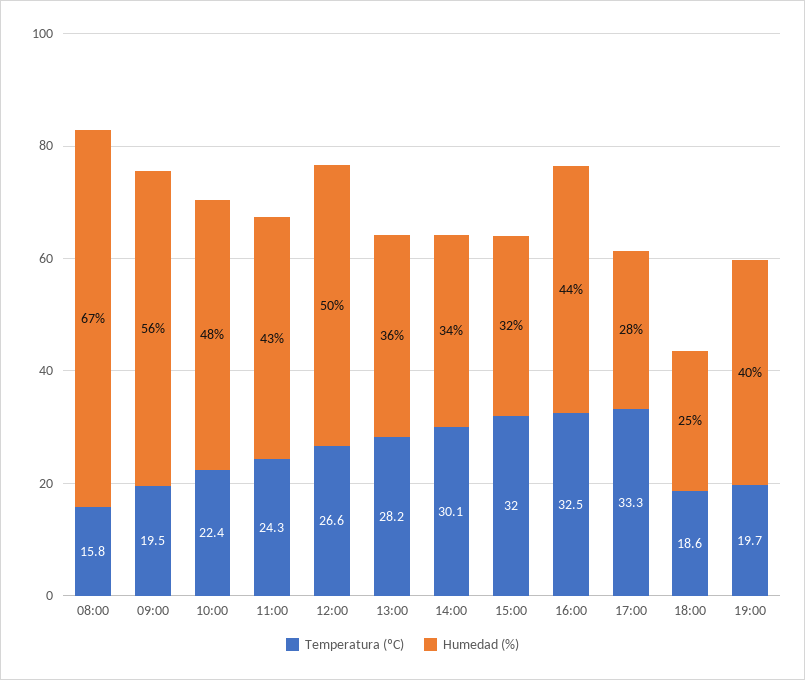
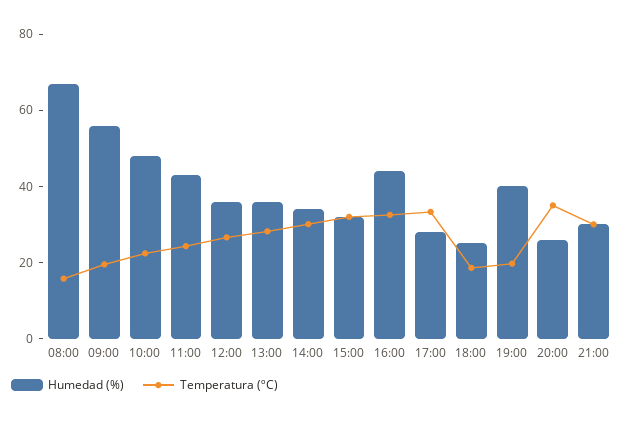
Humedad (%), 12:00: 50 -> 35
Humedad (%), 20:00: none -> 25
Temperatura (ºC), 20:00: none -> 35
Humedad (%), 21:00: none -> 30
Temperatura (ºC), 21:00: none -> 30

